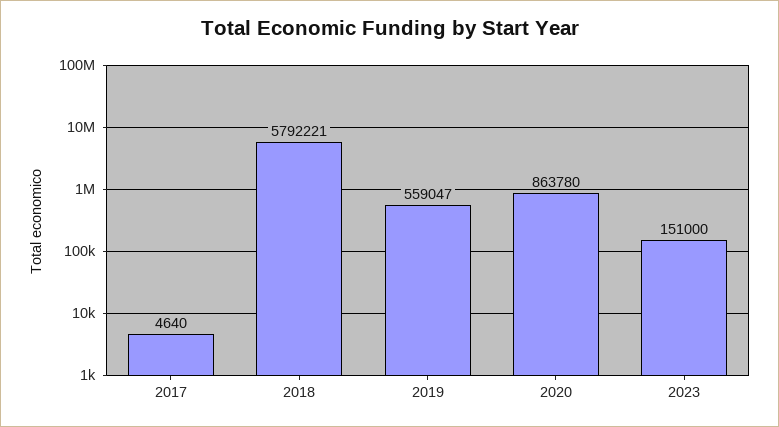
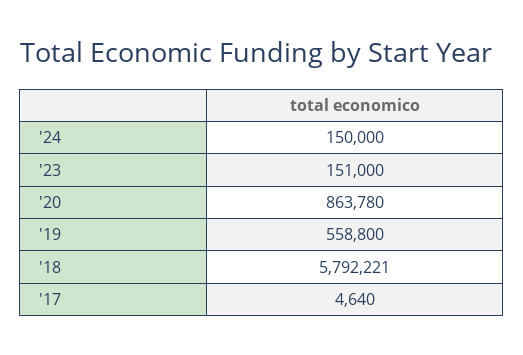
2019: 559047 -> 558800
'24: none -> 150000

